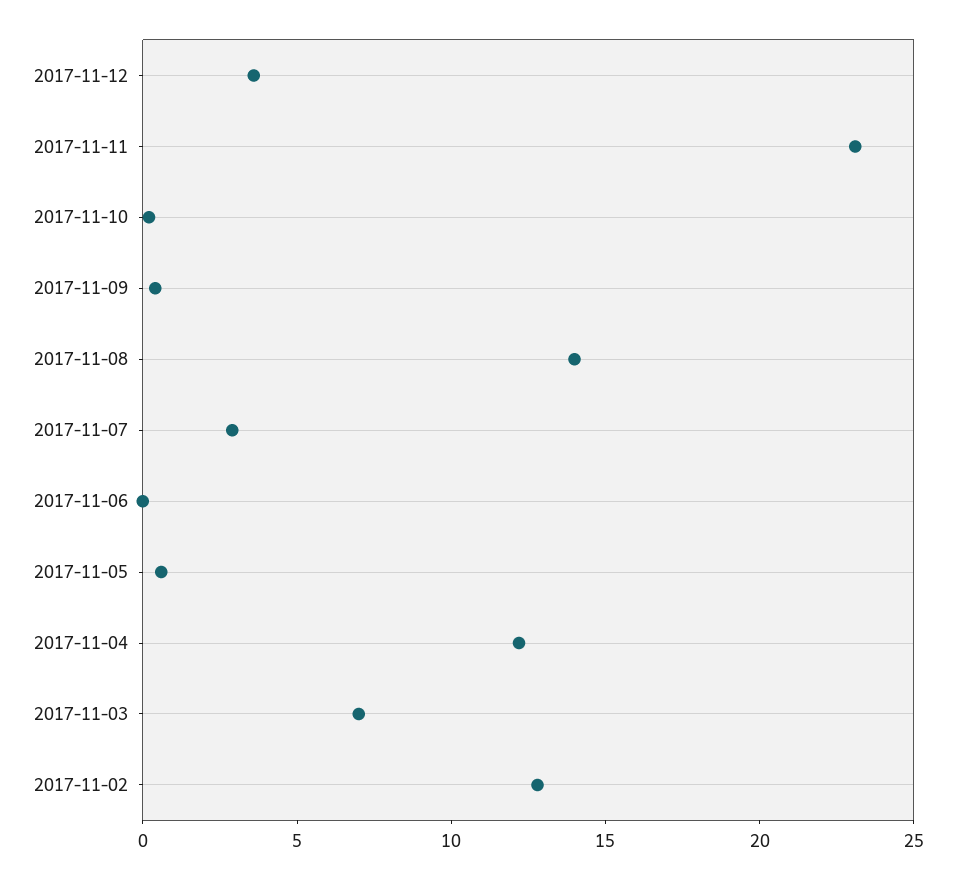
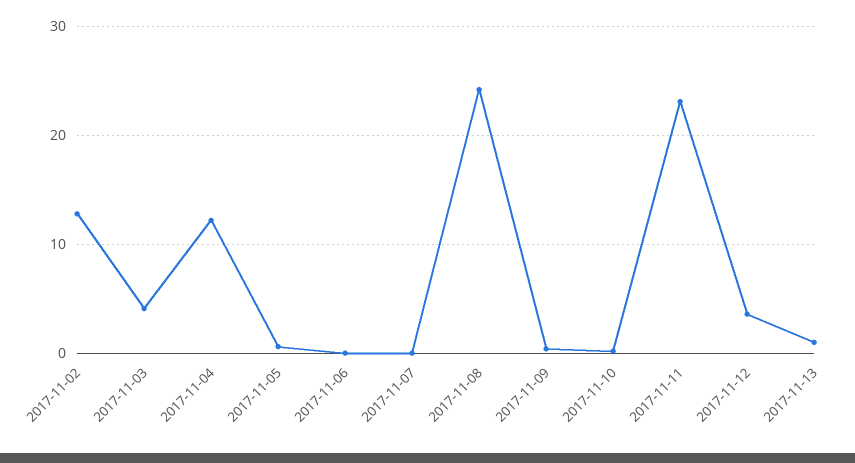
2017-11-08: 14 -> 24
2017-11-07: 3 -> 0
2017-11-03: 7 -> 4
2017-11-13: none -> 1

